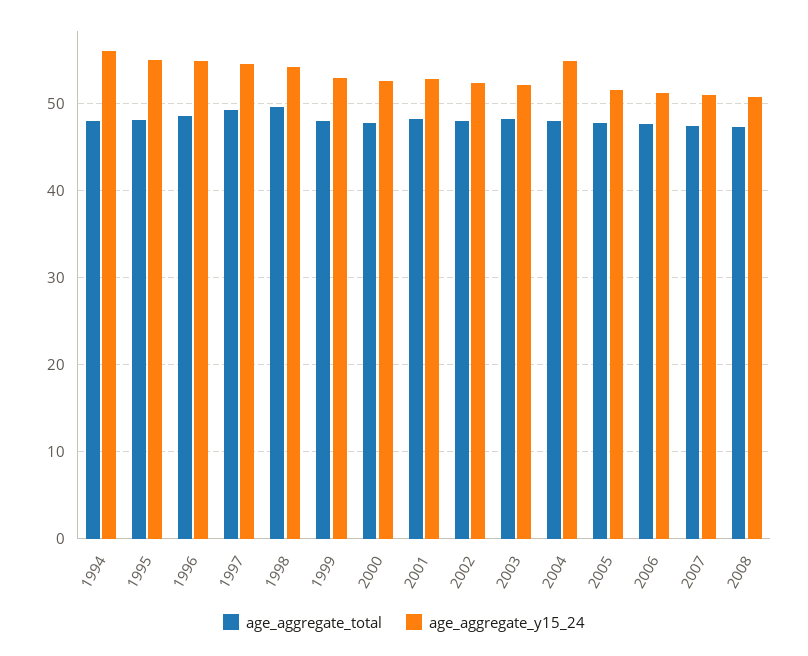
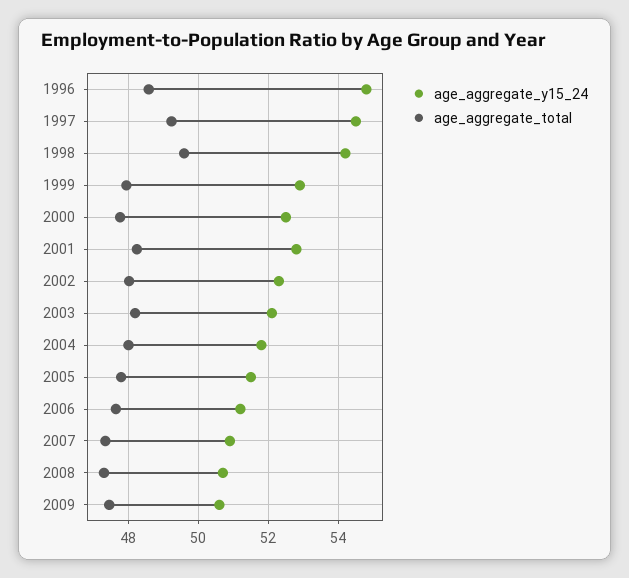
age_aggregate_total, 1994: 48 -> none
age_aggregate_y15_24, 1994: 56 -> none
age_aggregate_total, 1995: 48 -> none
age_aggregate_y15_24, 1995: 55 -> none
age_aggregate_y15_24, 2004: 55 -> 51.8
age_aggregate_y15_24, 2009: none -> 50.6
age_aggregate_total, 2009: none -> 47.4

